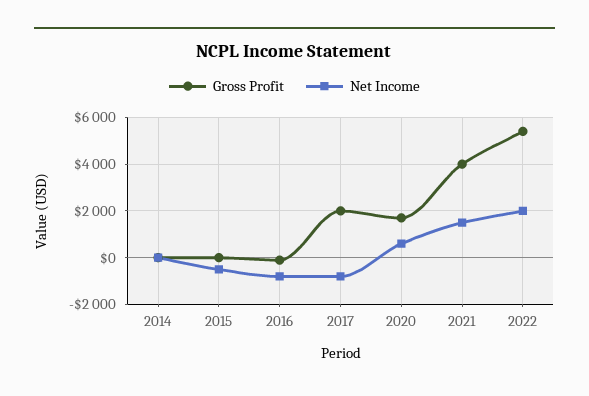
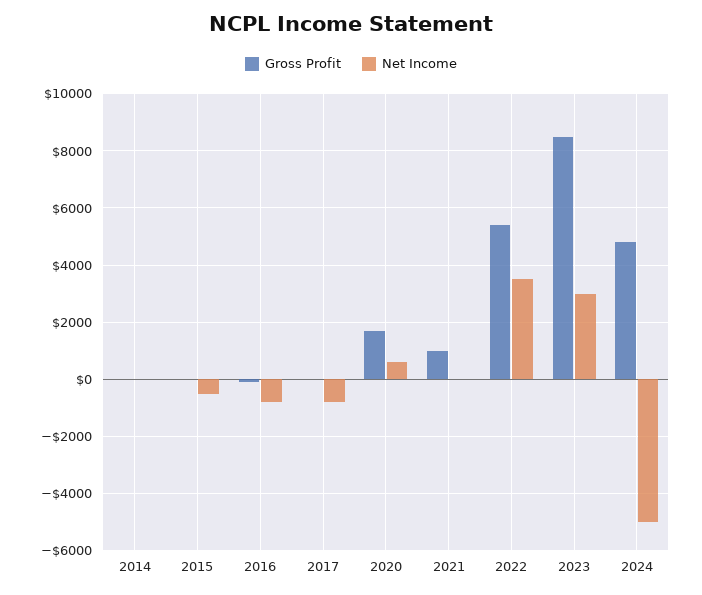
Gross Profit, 2017: 2000 -> 0
Gross Profit, 2021: 4000 -> 1000
Net Income, 2021: 1500 -> 0
Net Income, 2022: 2000 -> 3500
Gross Profit, 2023: none -> 8500
Net Income, 2023: none -> 3000
Gross Profit, 2024: none -> 4750
Net Income, 2024: none -> -5000

